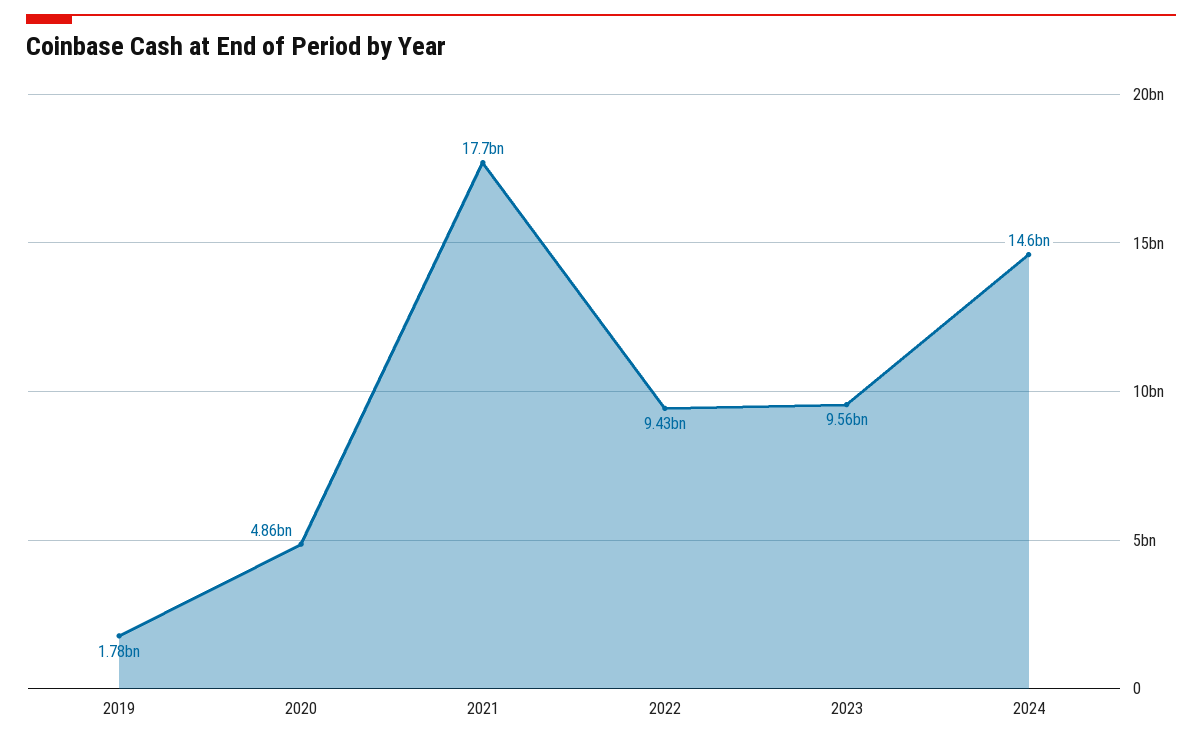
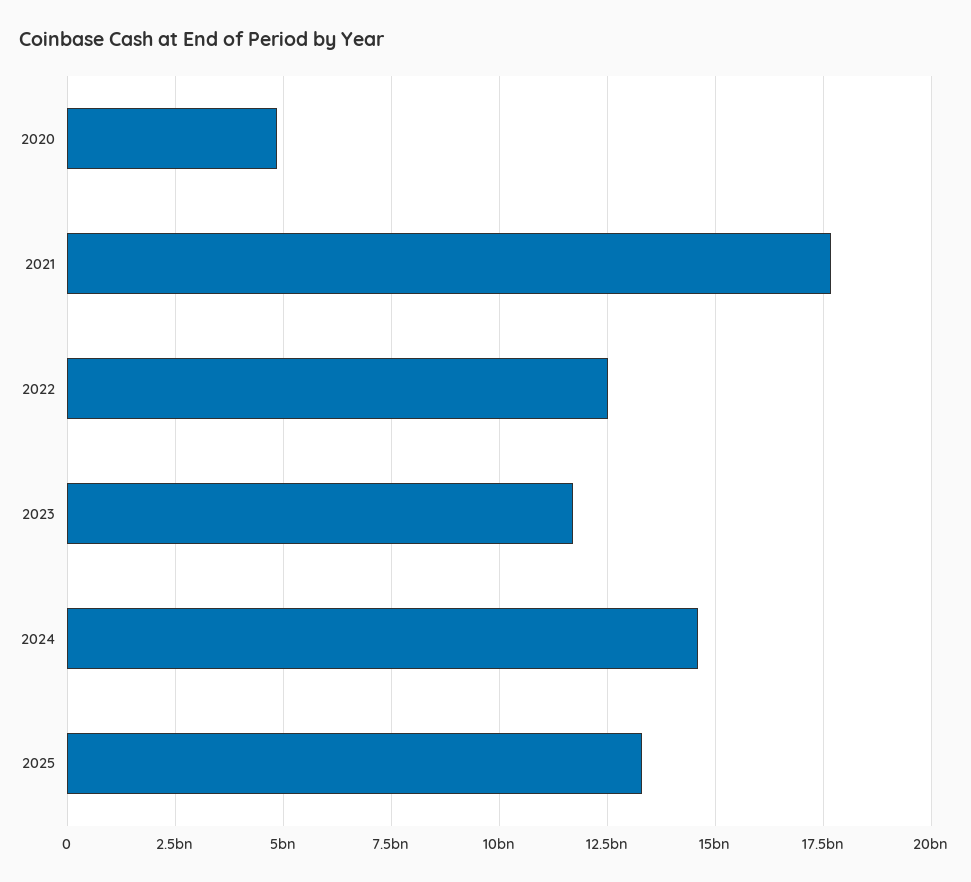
2019: 1780000000 -> none
2022: 9430000000 -> 12500000000
2023: 9560000000 -> 11750000000
2025: none -> 13250000000

